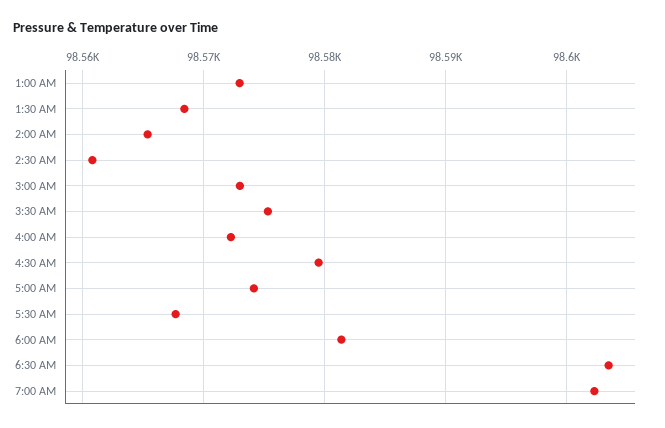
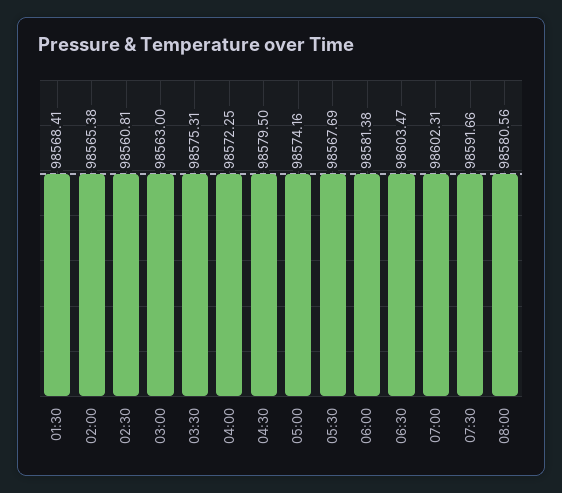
1:00 AM: 98573 -> none
3:00 AM: 98573 -> 98563
07:30: none -> 98591.66
08:00: none -> 98580.56

